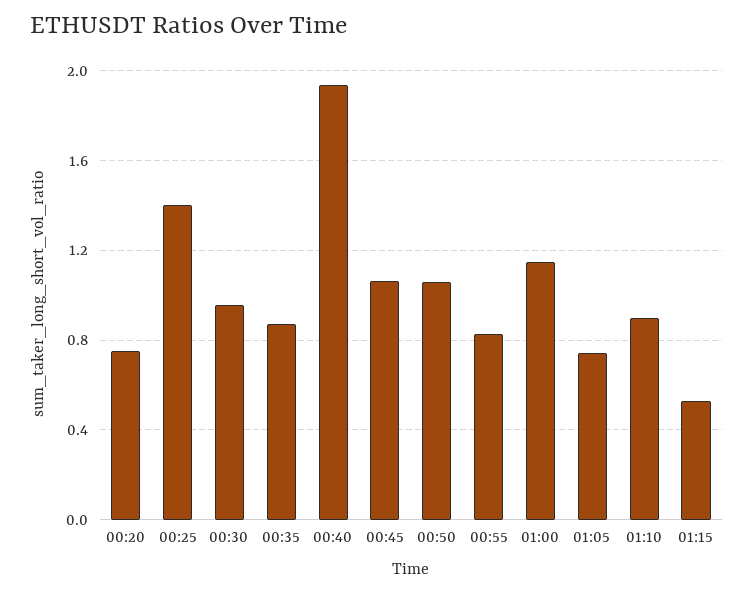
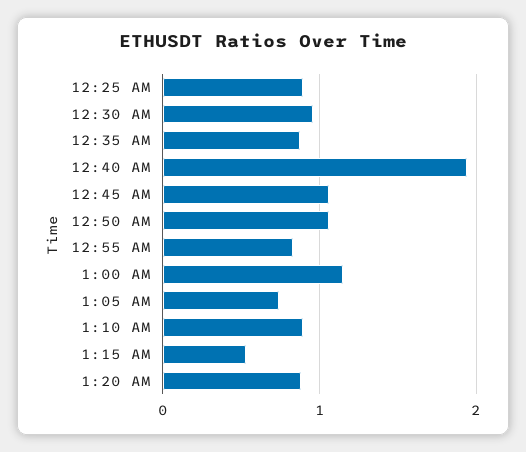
00:20: 0.75 -> none
00:25: 1.4 -> 0.9
1:20 AM: none -> 0.9

